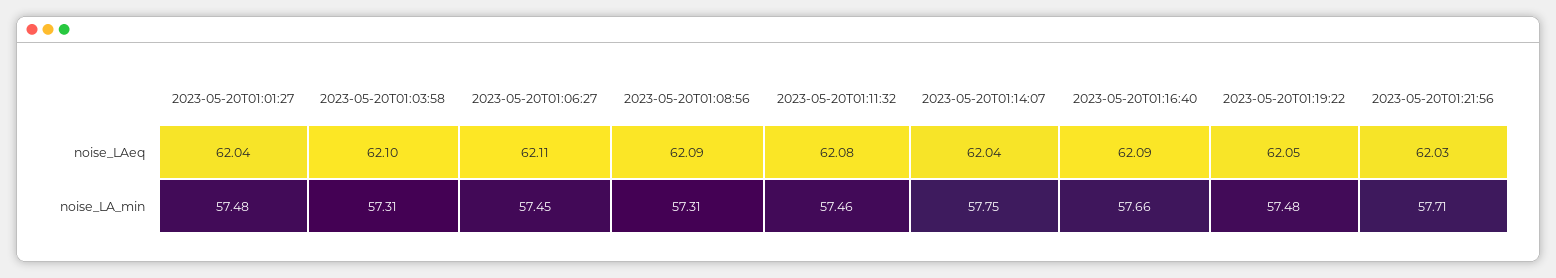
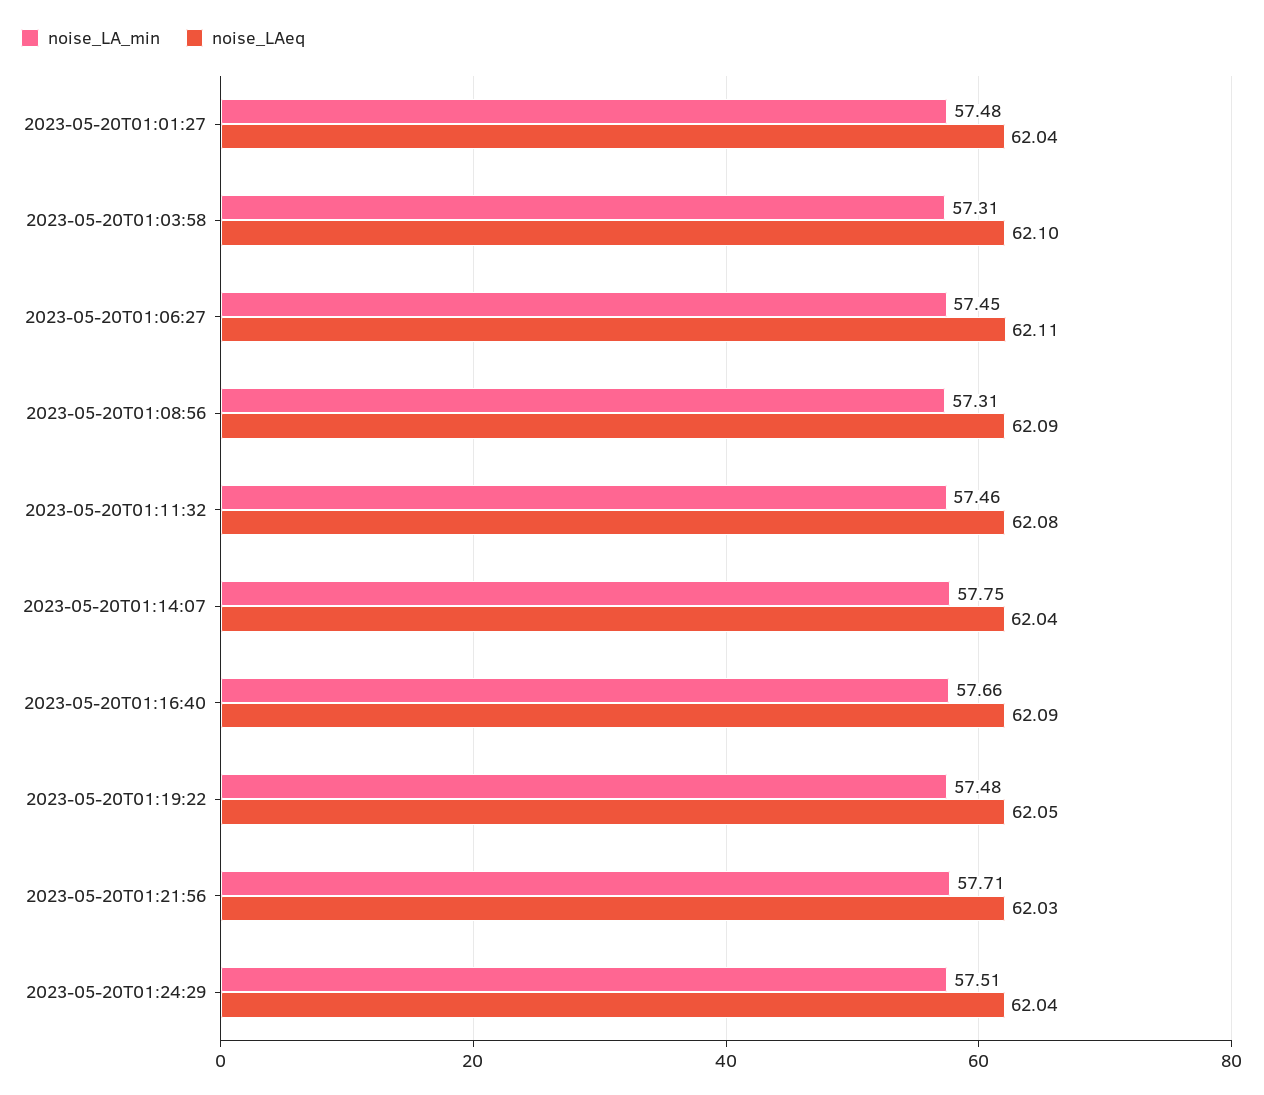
noise_LA_min, 2023-05-20T01:24:29: none -> 57.51
noise_LAeq, 2023-05-20T01:24:29: none -> 62.04

